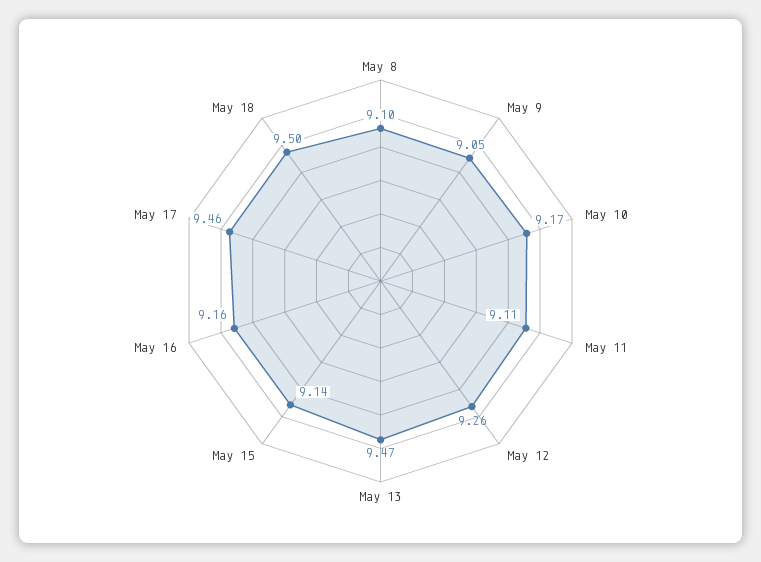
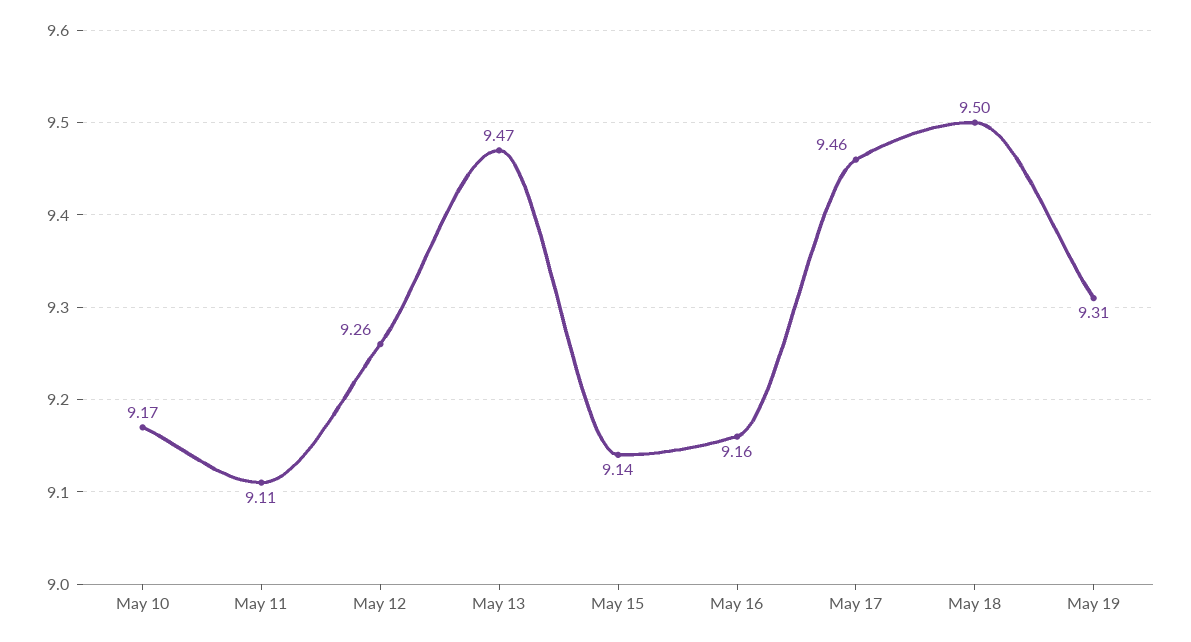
May 8: 9.1 -> none
May 9: 9.05 -> none
May 19: none -> 9.31

